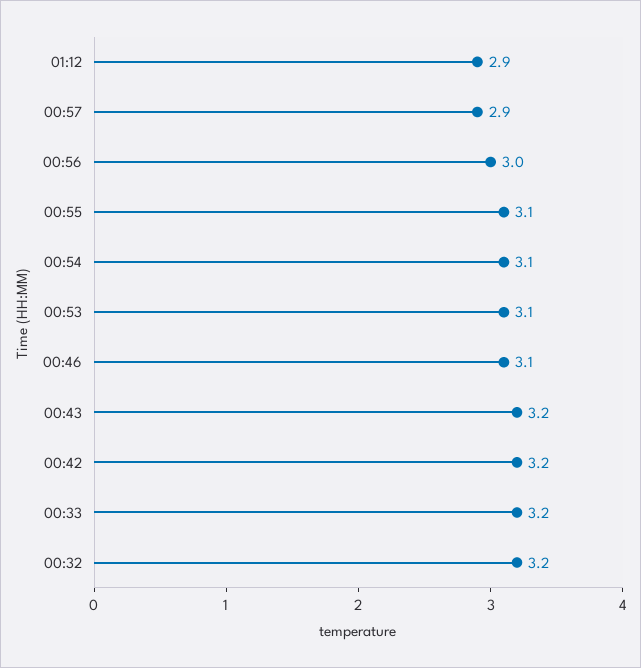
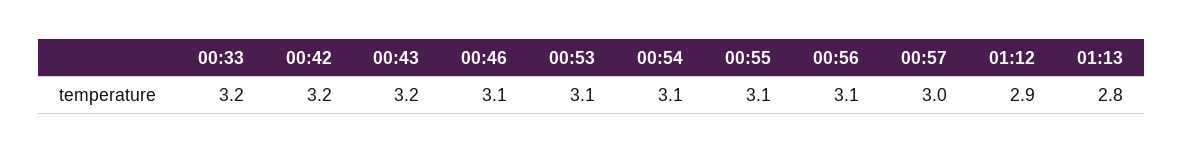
00:57: 2.9 -> 3
00:56: 3 -> 3.1
00:32: 3.2 -> none
01:13: none -> 2.8

